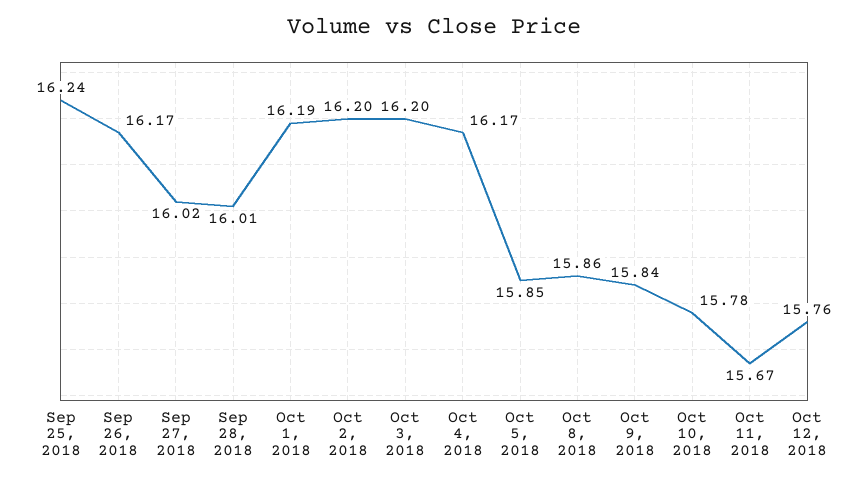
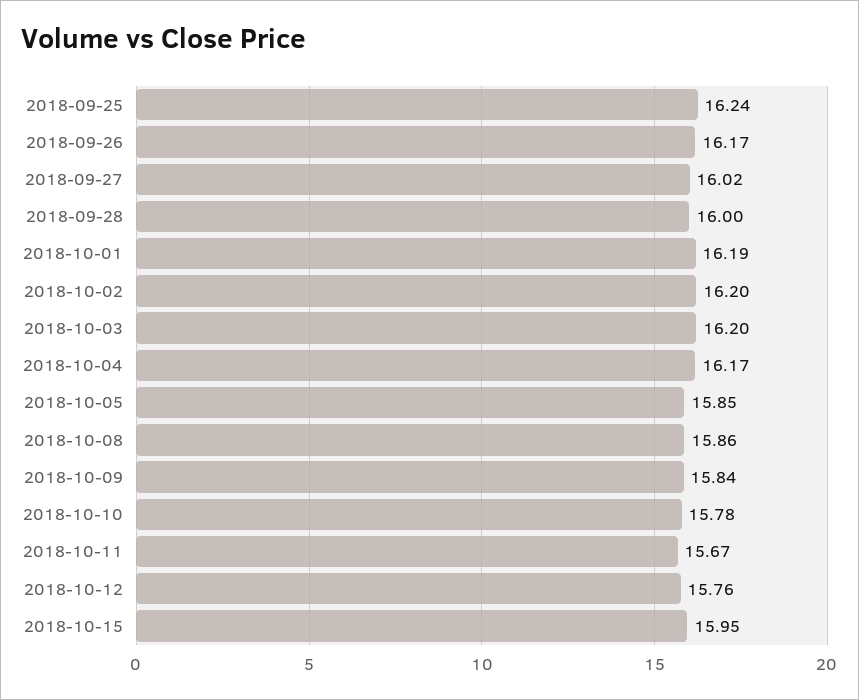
Sep 28, 2018: 16.01 -> 16
2018-10-15: none -> 15.95

